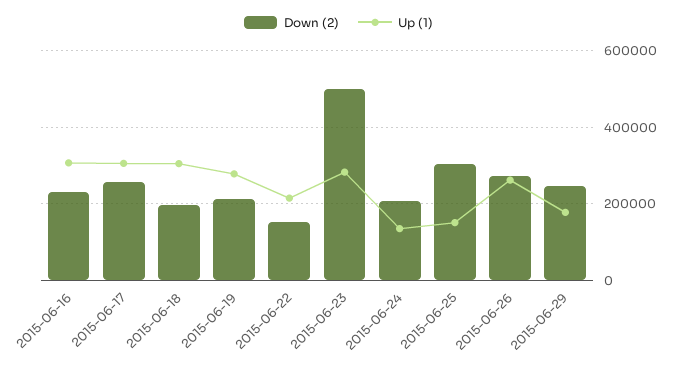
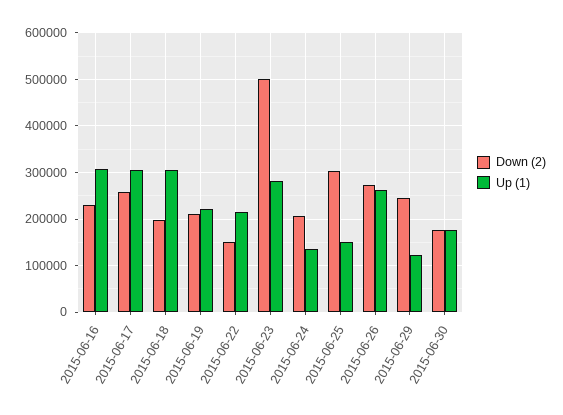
Up (1), 2015-06-19: 280000 -> 220000
Up (1), 2015-06-29: 180000 -> 120000
Down (2), 2015-06-30: none -> 180000
Up (1), 2015-06-30: none -> 180000

